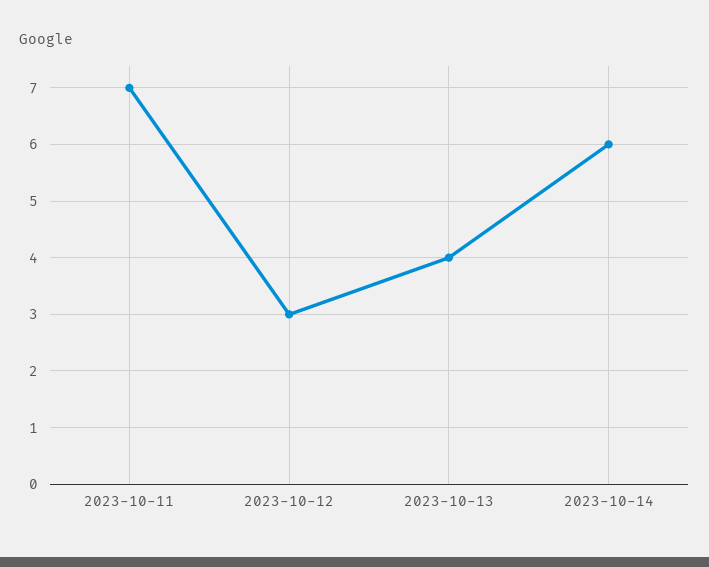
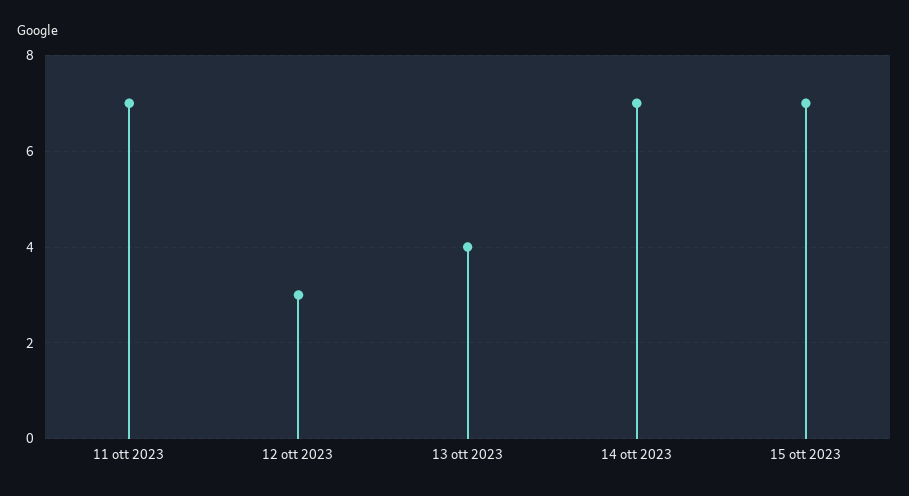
2023-10-14: 6 -> 7
15 ott 2023: none -> 7

